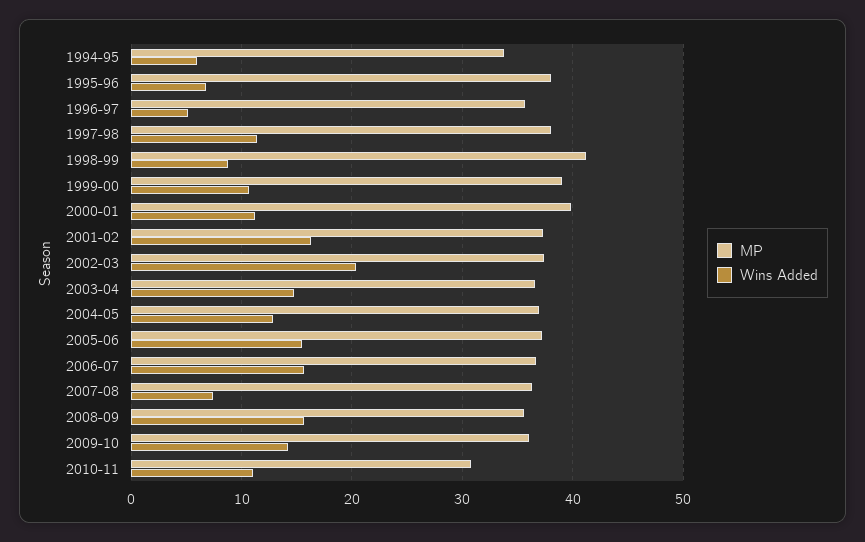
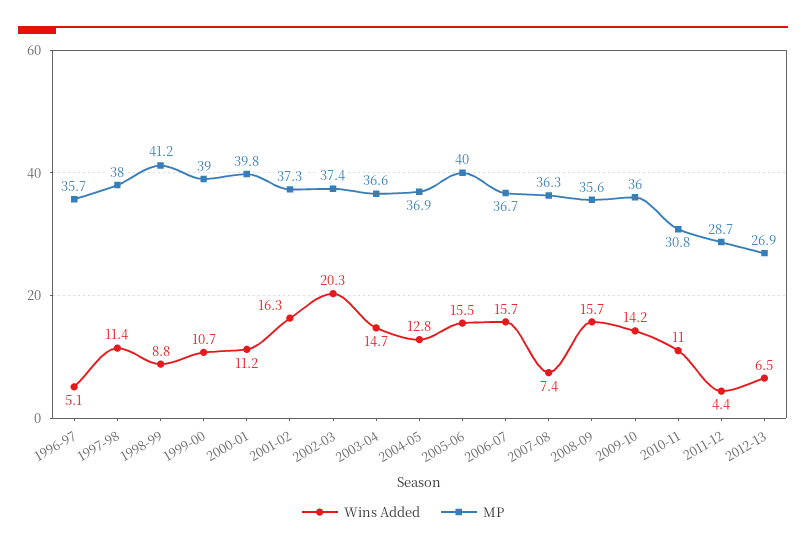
MP, 1994-95: 34 -> none
Wins Added, 1994-95: 6 -> none
MP, 1995-96: 38 -> none
Wins Added, 1995-96: 7 -> none
MP, 2005-06: 37 -> 40
Wins Added, 2011-12: none -> 4.4
MP, 2011-12: none -> 28.7
Wins Added, 2012-13: none -> 6.5
MP, 2012-13: none -> 26.9

